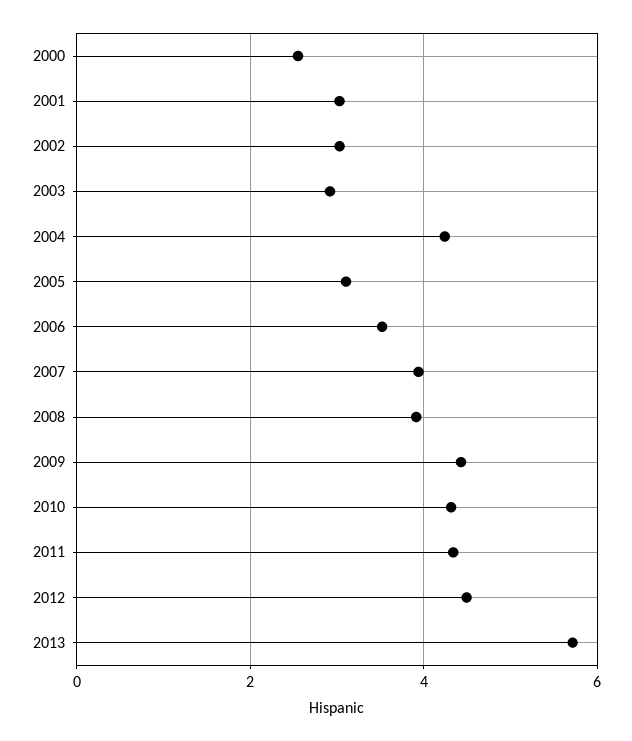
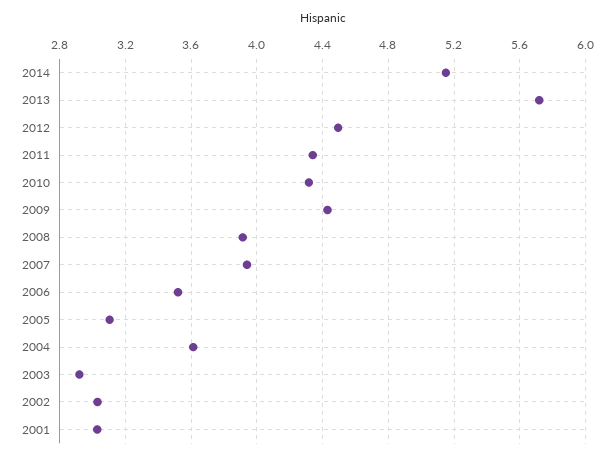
2000: 2.6 -> none
2004: 4.2 -> 3.6
2014: none -> 5.15

